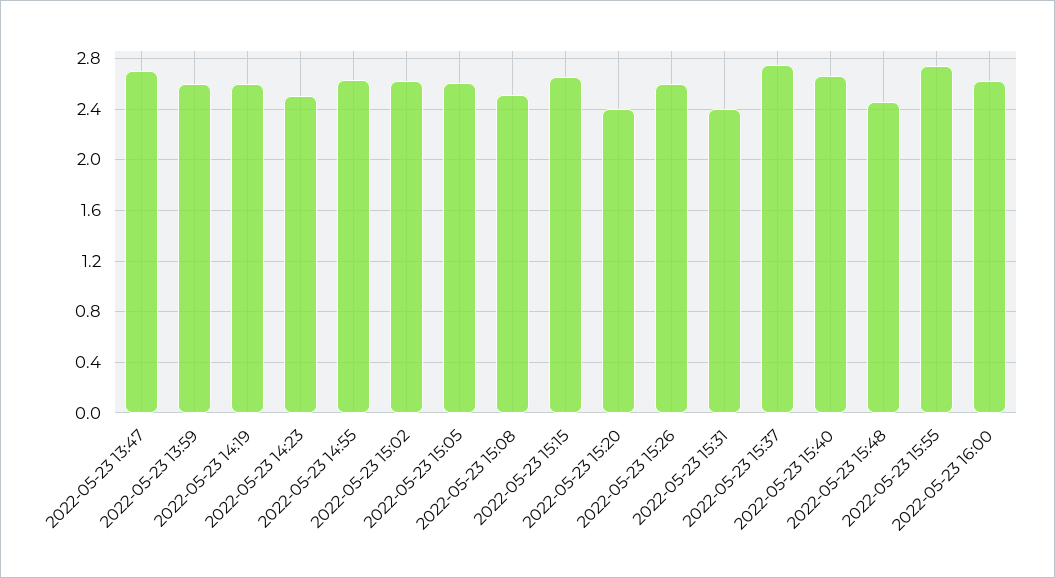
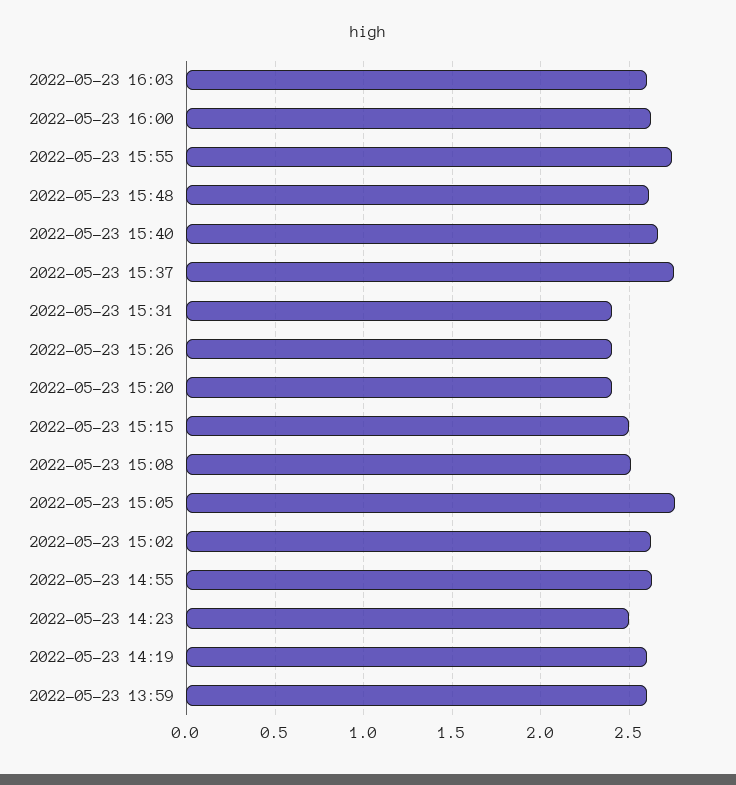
2022-05-23 13:47: 2.7 -> none
2022-05-23 15:05: 2.6 -> 2.75
2022-05-23 15:15: 2.65 -> 2.5
2022-05-23 15:26: 2.6 -> 2.4
2022-05-23 15:48: 2.45 -> 2.6
2022-05-23 16:03: none -> 2.6

